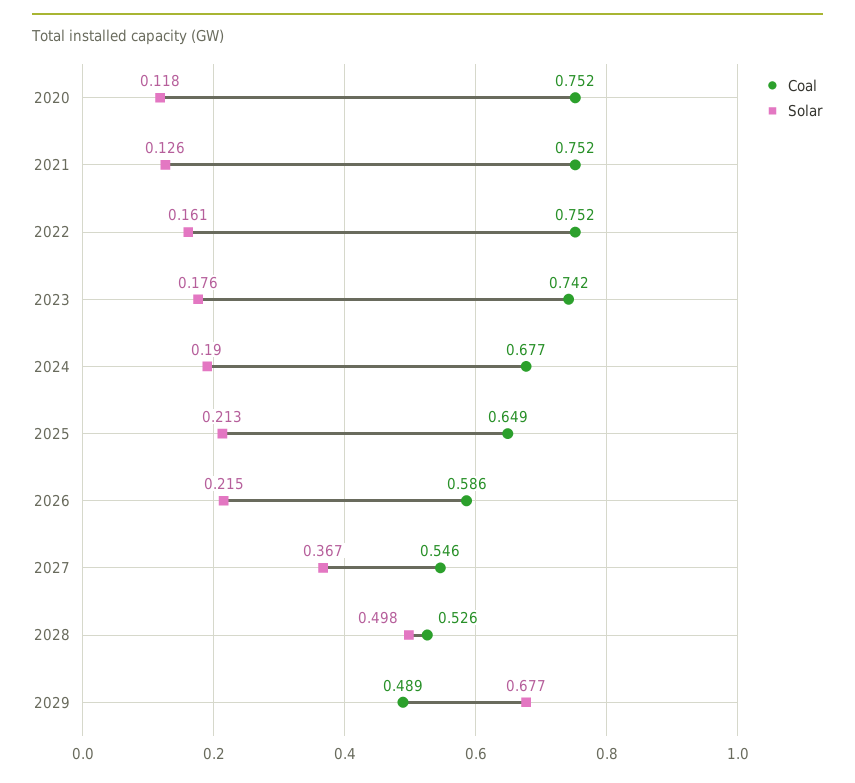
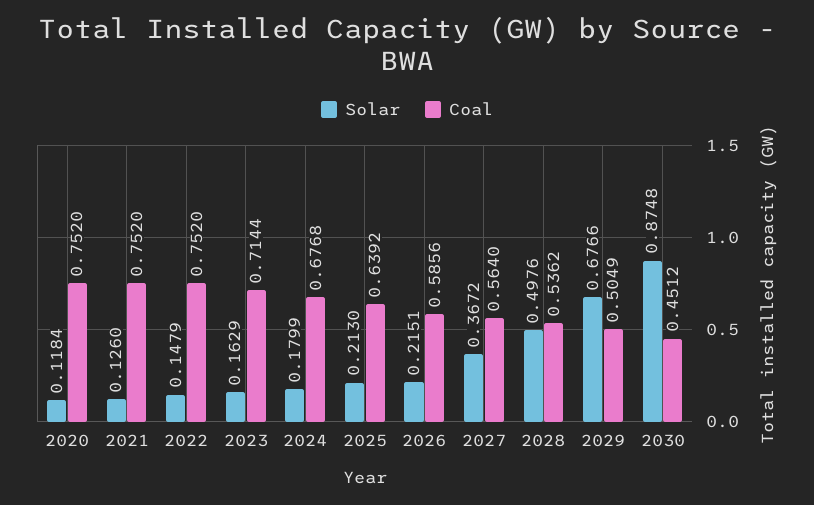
Solar, 2022: 0.161 -> 0.1479
Coal, 2023: 0.742 -> 0.7144
Solar, 2023: 0.176 -> 0.1629
Solar, 2024: 0.19 -> 0.1799
Coal, 2025: 0.649 -> 0.6392
Coal, 2027: 0.546 -> 0.564
Coal, 2028: 0.526 -> 0.5362
Coal, 2029: 0.489 -> 0.5049
Solar, 2030: none -> 0.8748
Coal, 2030: none -> 0.4512

